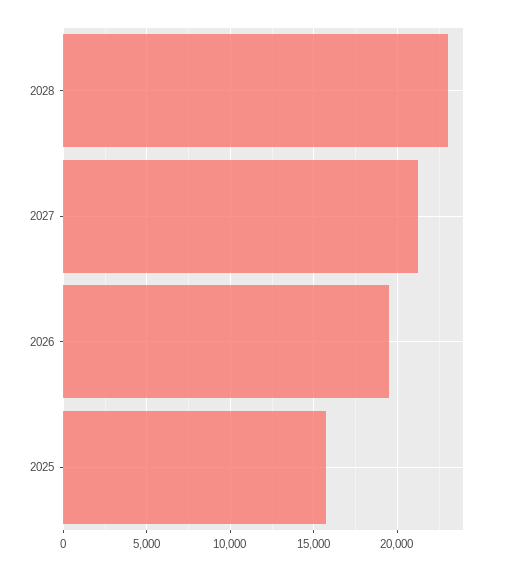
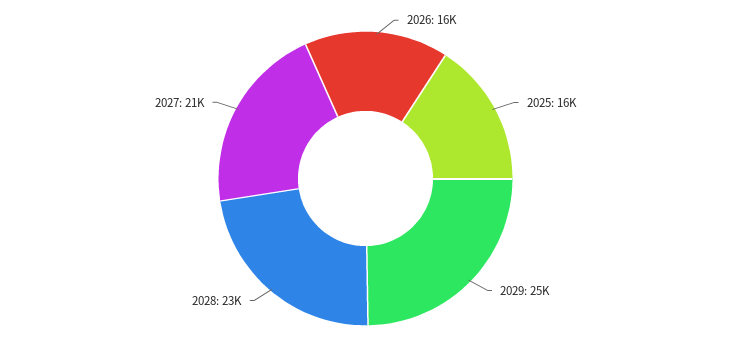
2026: 19500 -> 16000
2029: none -> 25000

